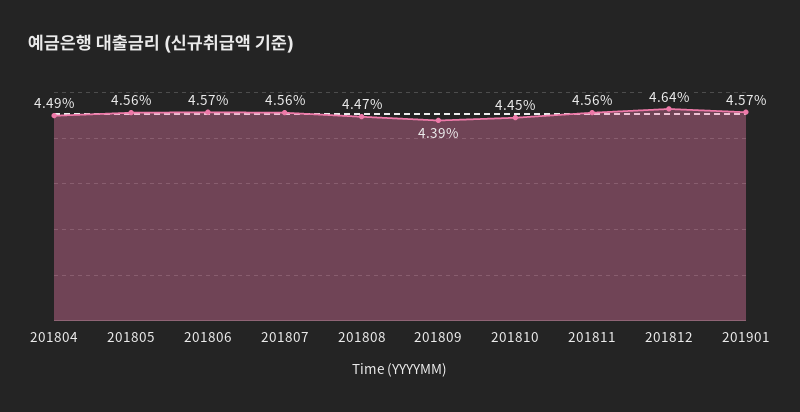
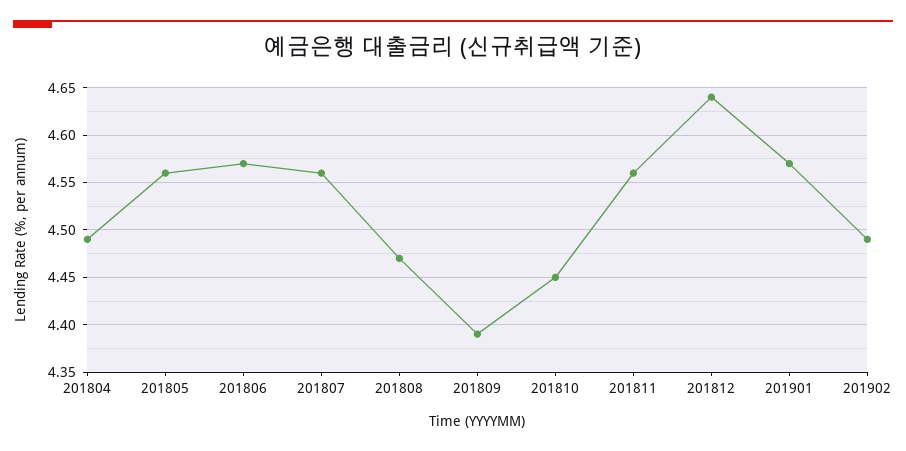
201902: none -> 4.49

